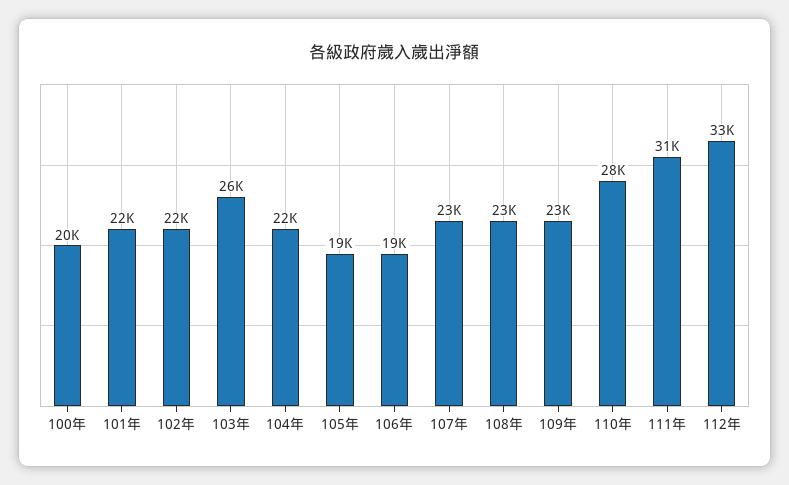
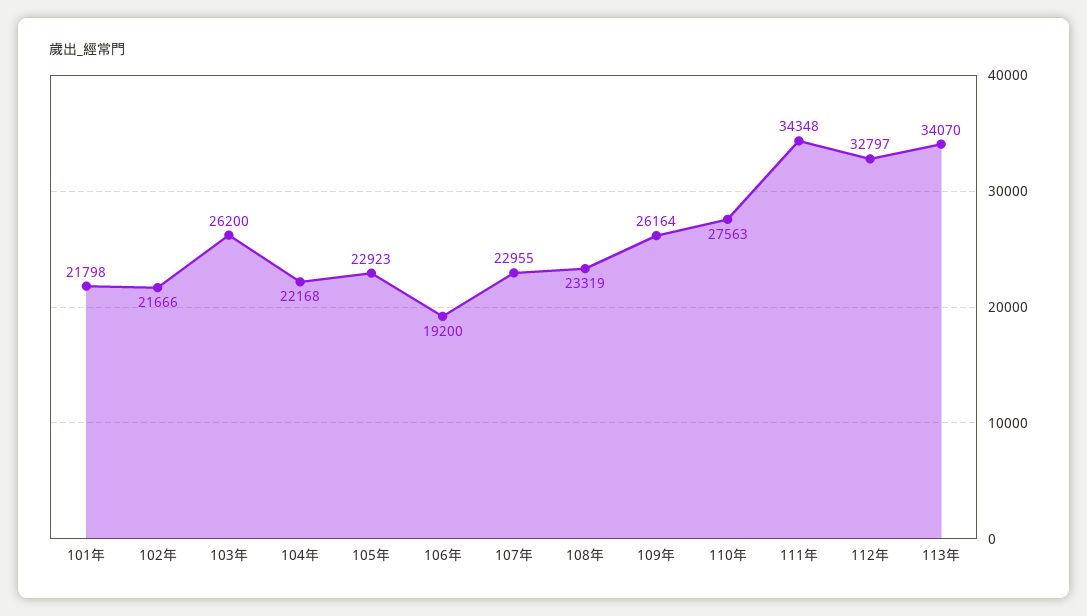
100年: 20000 -> none
105年: 19000 -> 22923
109年: 23000 -> 26164
111年: 31000 -> 34348
113年: none -> 34070

